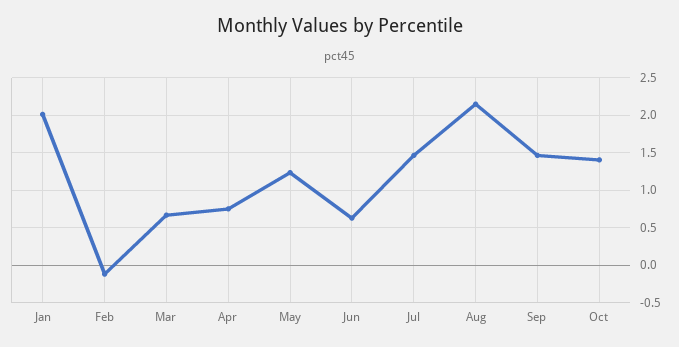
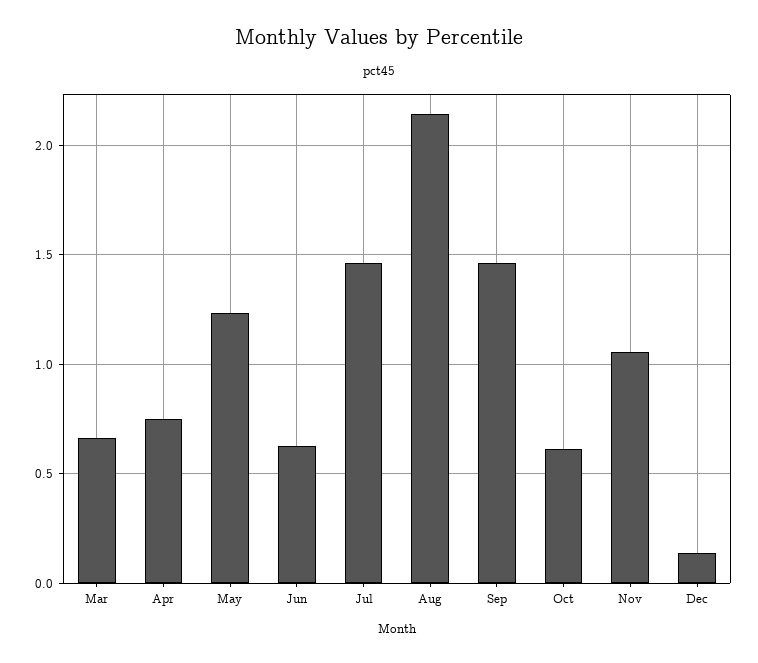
Jan: 2 -> none
Feb: -0.1 -> none
Oct: 1.4 -> 0.6
Nov: none -> 1.05
Dec: none -> 0.15

